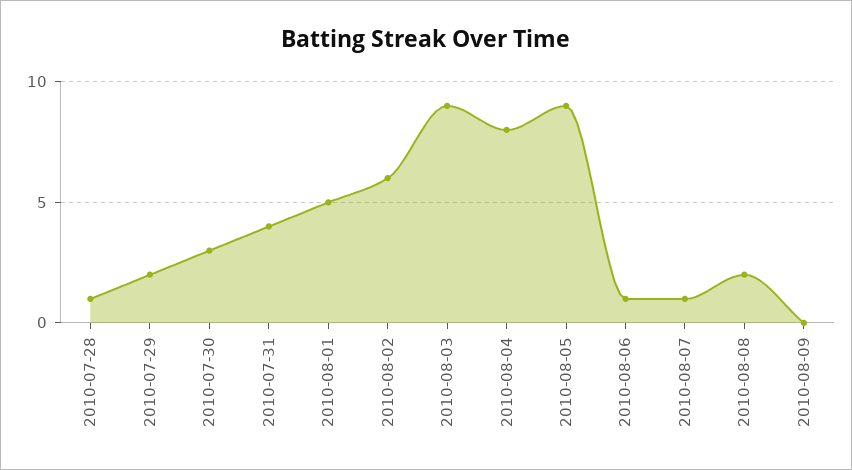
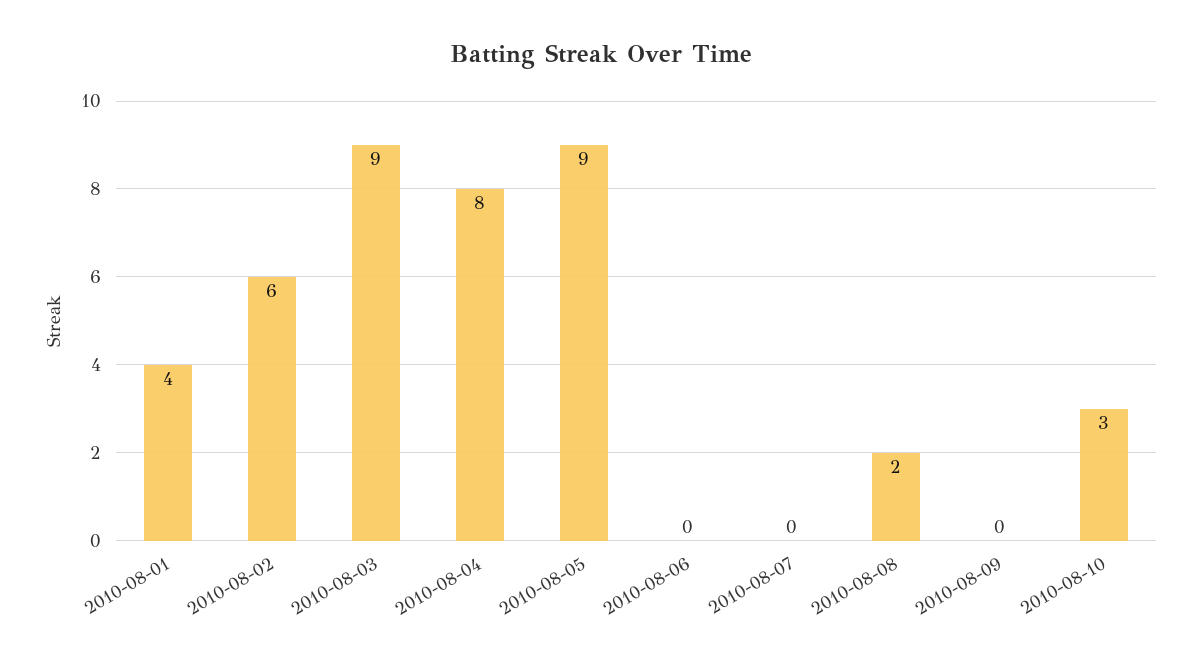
2010-07-28: 1 -> none
2010-07-29: 2 -> none
2010-07-30: 3 -> none
2010-07-31: 4 -> none
2010-08-01: 5 -> 4
2010-08-06: 1 -> 0
2010-08-07: 1 -> 0
2010-08-10: none -> 3

